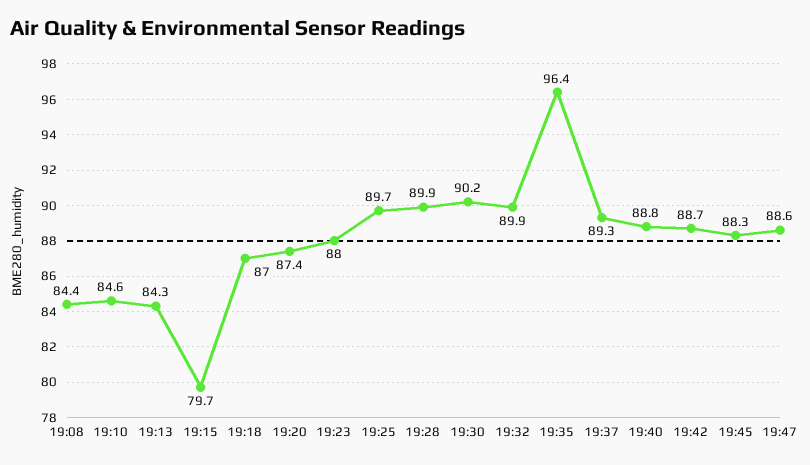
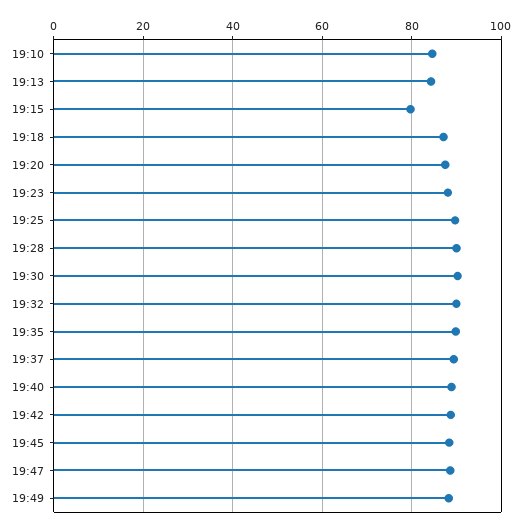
19:08: 84.4 -> none
19:35: 96.4 -> 90
19:49: none -> 88

